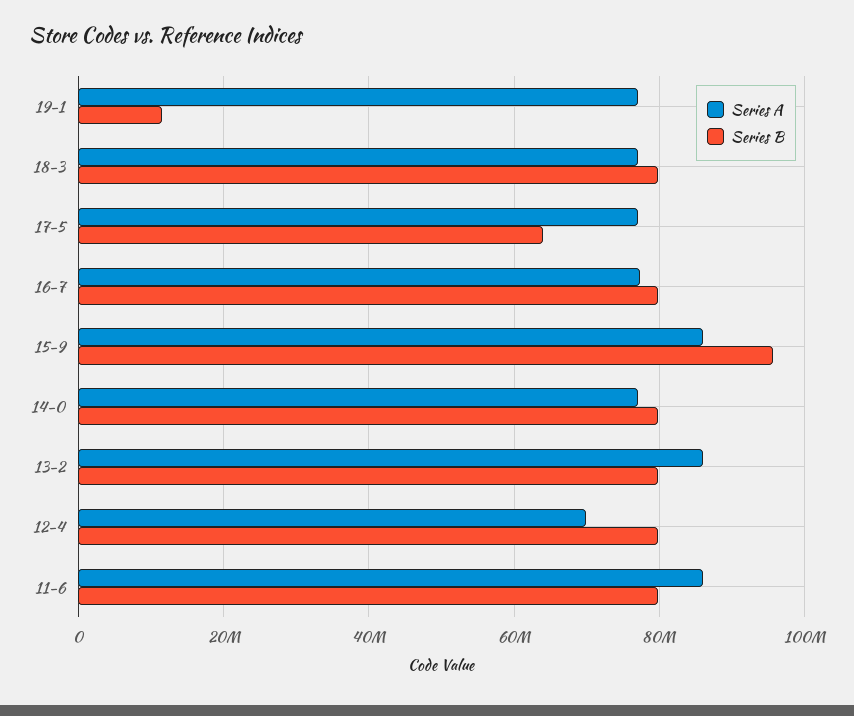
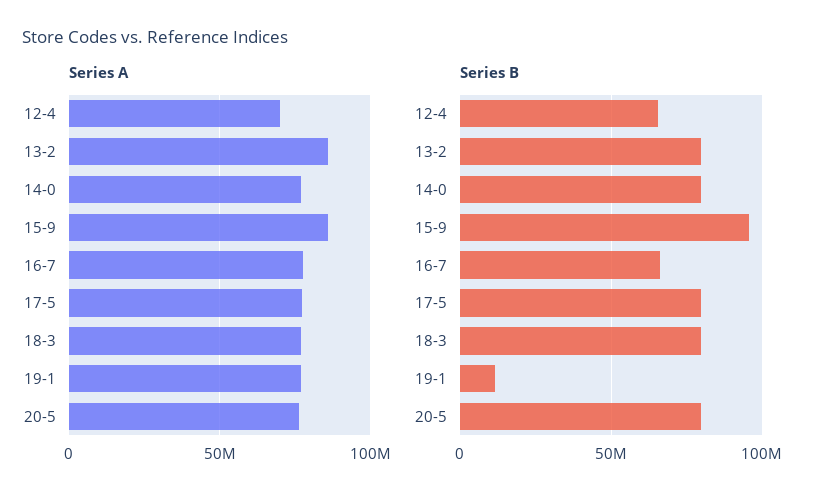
Series B, 17-5: 64000000 -> 80000000
Series B, 16-7: 80000000 -> 65000000
Series B, 12-4: 80000000 -> 65000000
Series A, 11-6: 86000000 -> none
Series B, 11-6: 80000000 -> none
Series A, 20-5: none -> 75000000
Series B, 20-5: none -> 80000000

